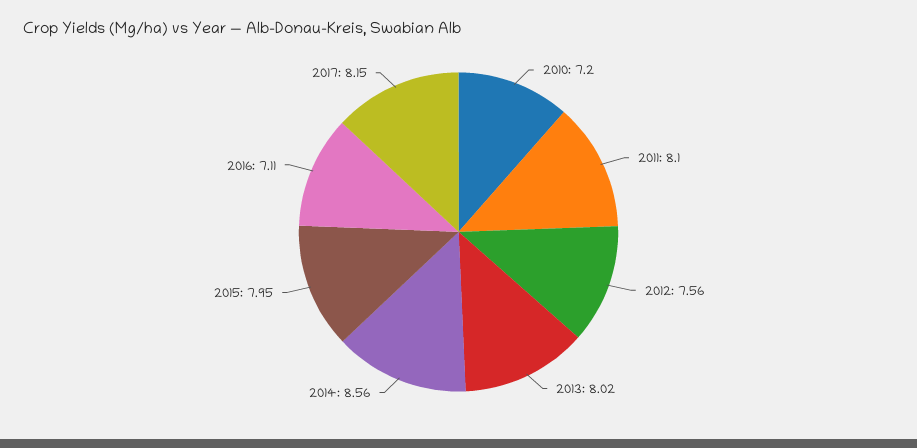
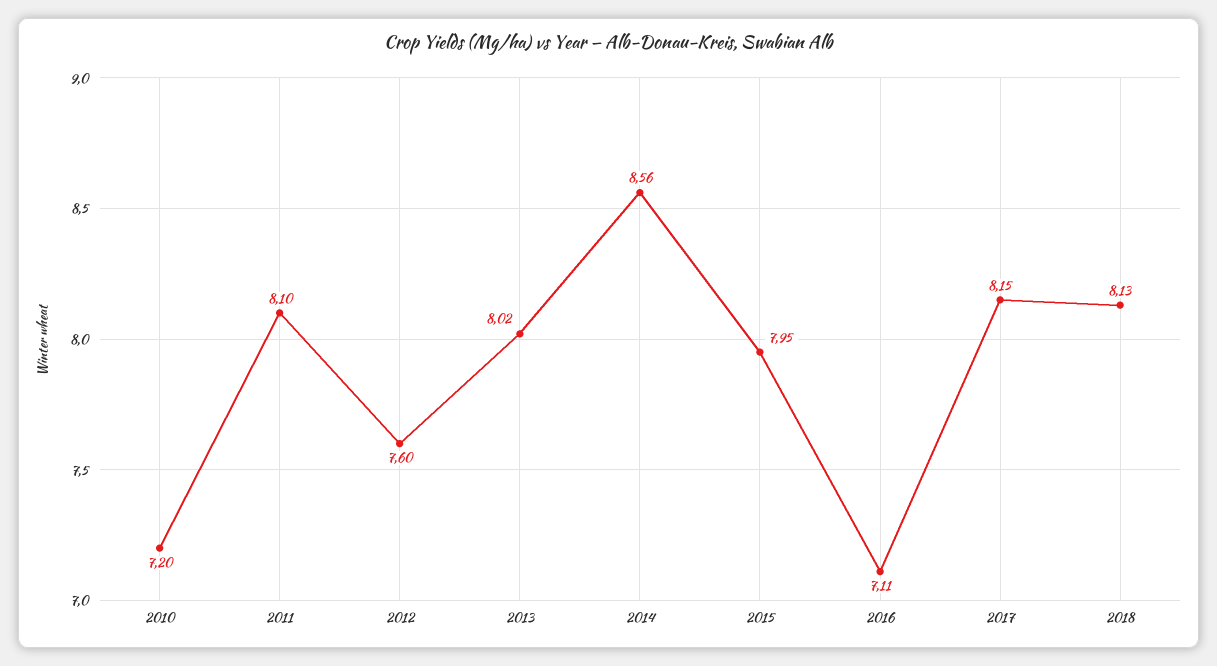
2012: 7.56 -> 7.6
2018: none -> 8.13

